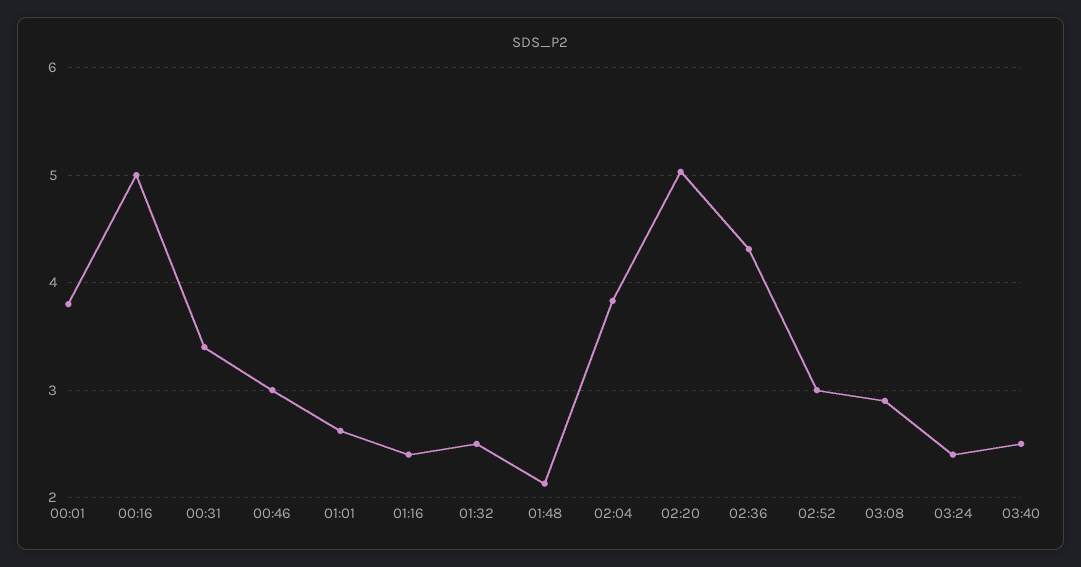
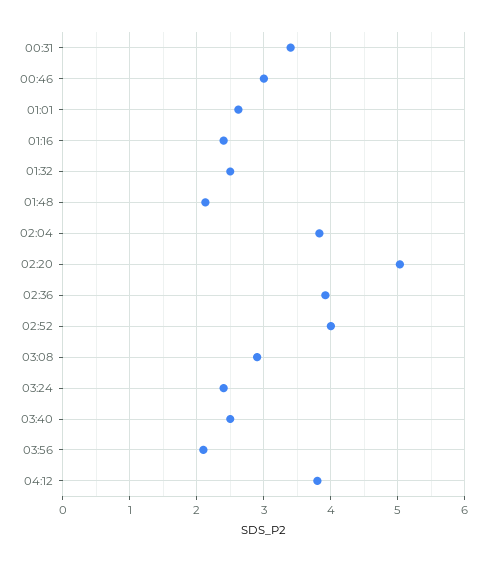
00:01: 3.8 -> none
00:16: 5 -> none
02:36: 4.3 -> 3.9
02:52: 3 -> 4
03:56: none -> 2.1
04:12: none -> 3.8

